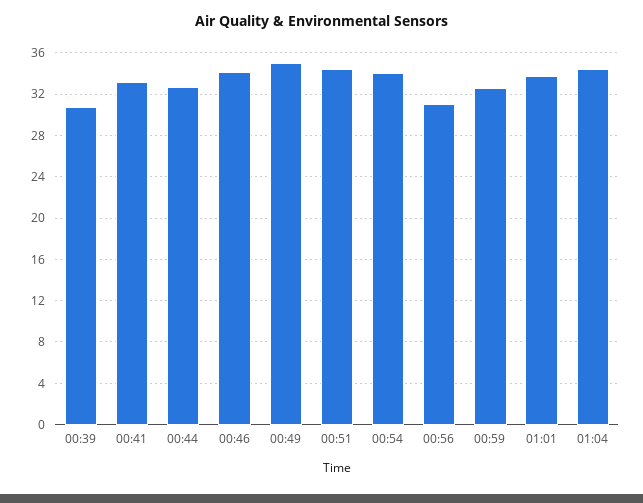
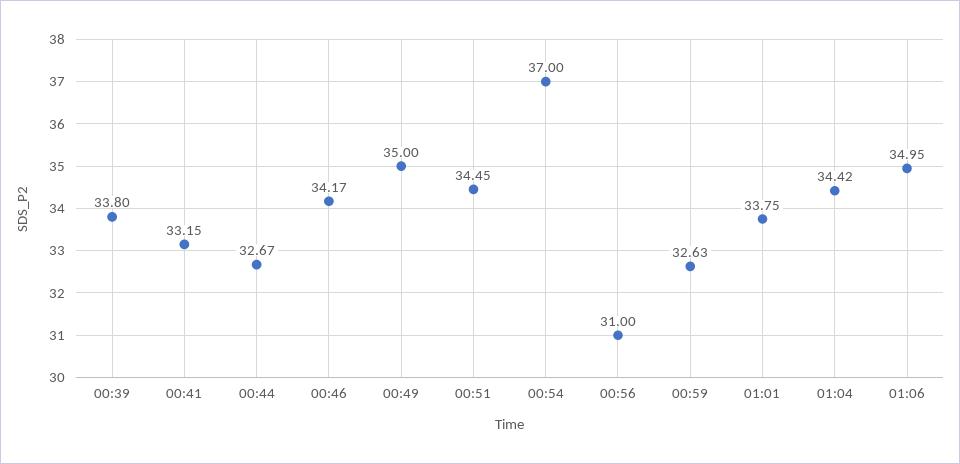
00:39: 31 -> 33.8
00:54: 34 -> 37
01:06: none -> 34.95

